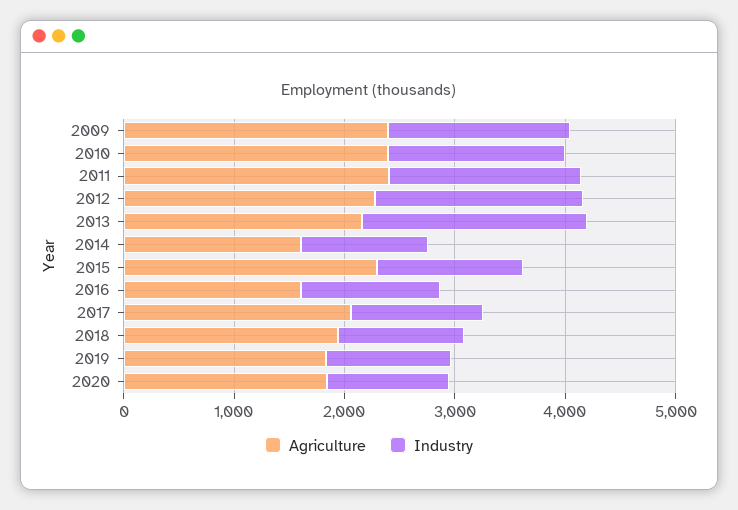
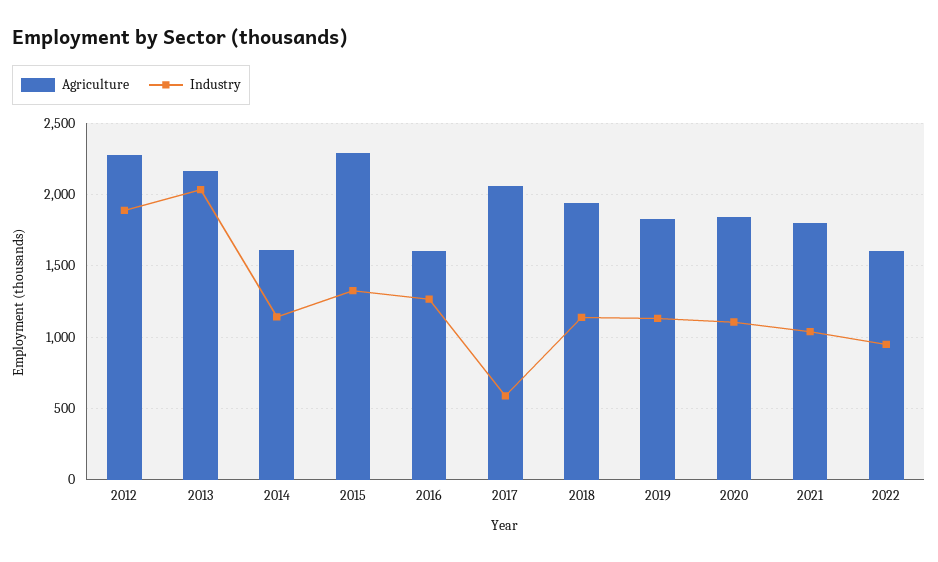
Agriculture, 2009: 2400 -> none
Industry, 2009: 1600 -> none
Agriculture, 2010: 2400 -> none
Industry, 2010: 1600 -> none
Agriculture, 2011: 2400 -> none
Industry, 2011: 1800 -> none
Industry, 2017: 1200 -> 600
Agriculture, 2021: none -> 1800
Industry, 2021: none -> 1050
Agriculture, 2022: none -> 1600
Industry, 2022: none -> 950

